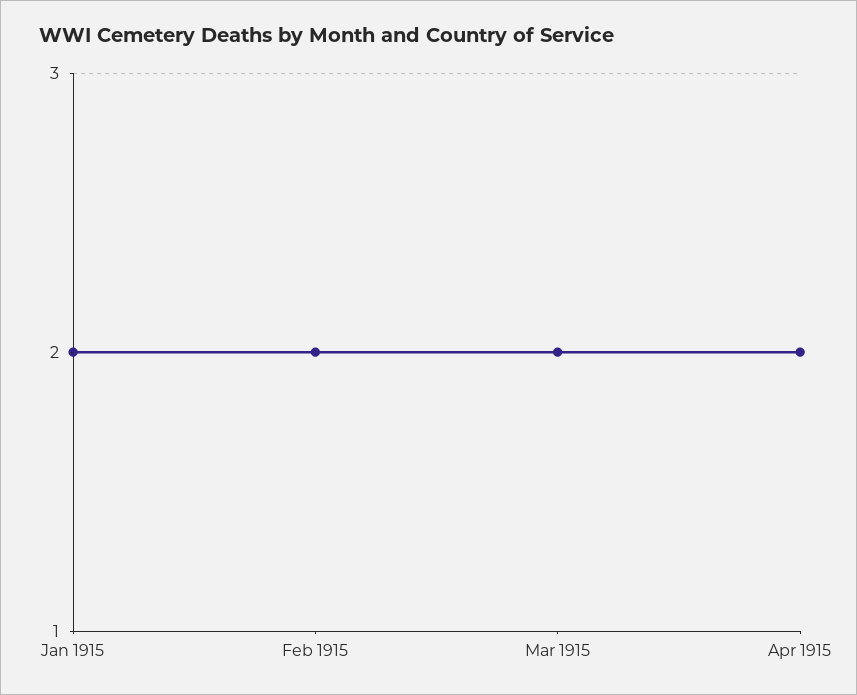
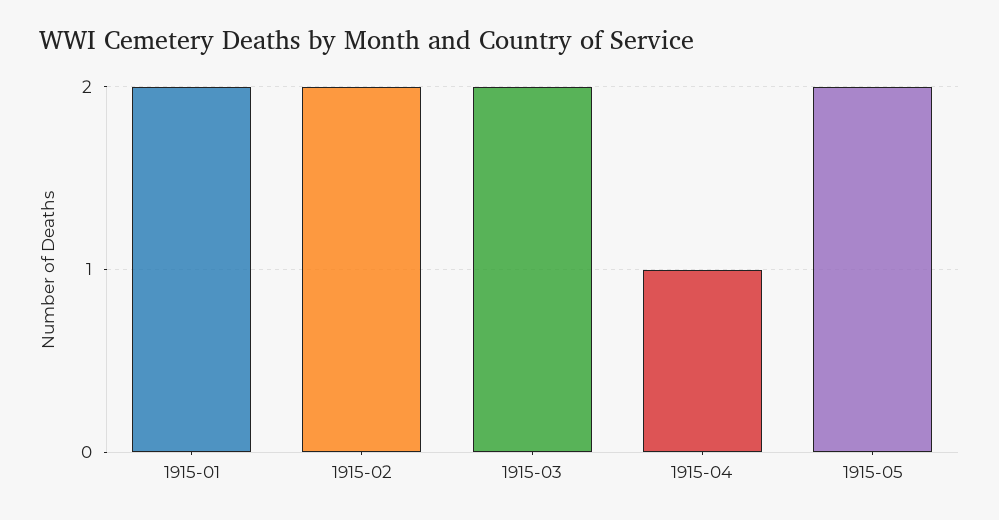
Apr 1915: 2 -> 1
1915-05: none -> 2

